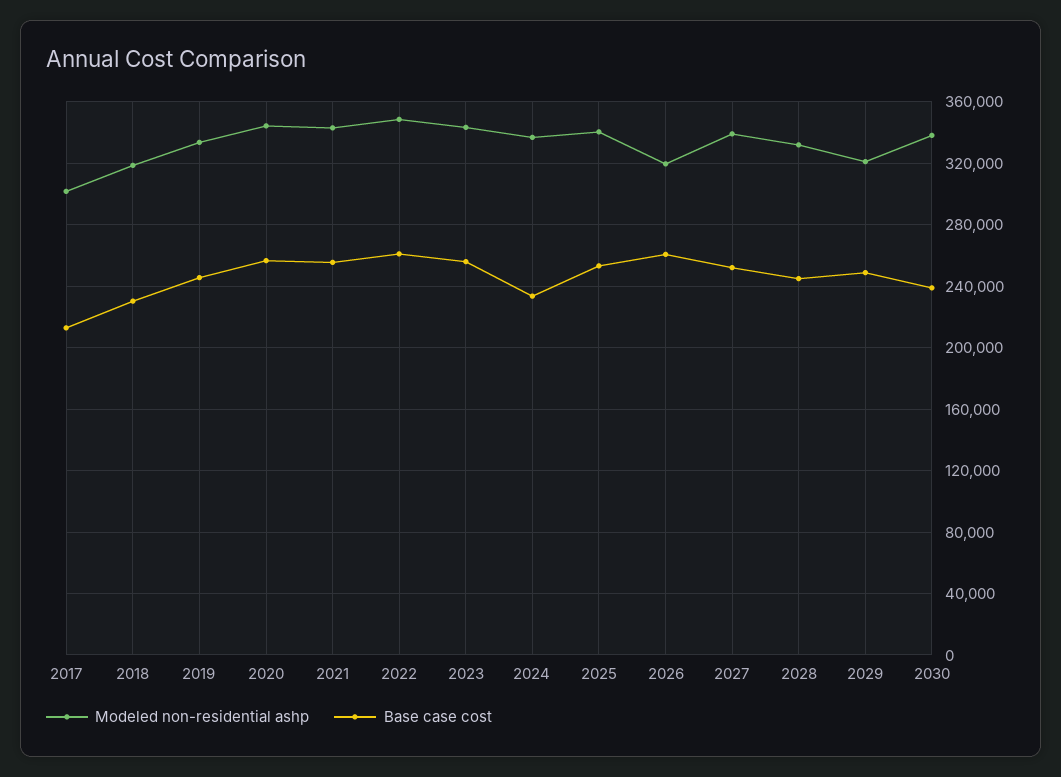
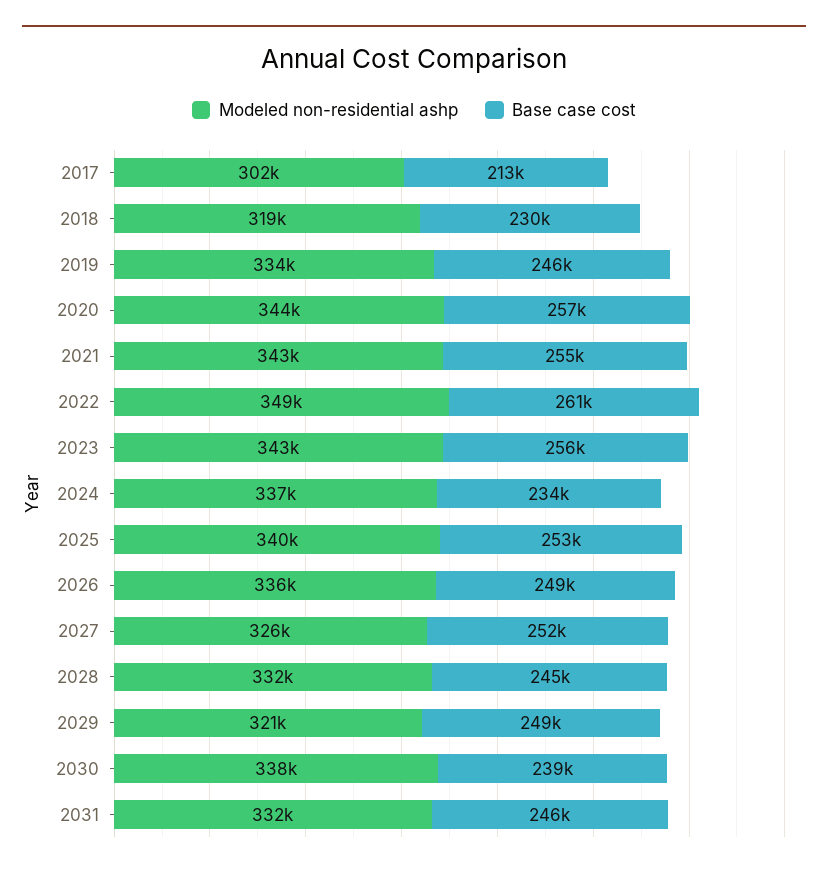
Modeled non-residential ashp, 2026: 320000 -> 336000
Base case cost, 2026: 260000 -> 249000
Modeled non-residential ashp, 2027: 340000 -> 326000
Modeled non-residential ashp, 2031: none -> 332000
Base case cost, 2031: none -> 246000

